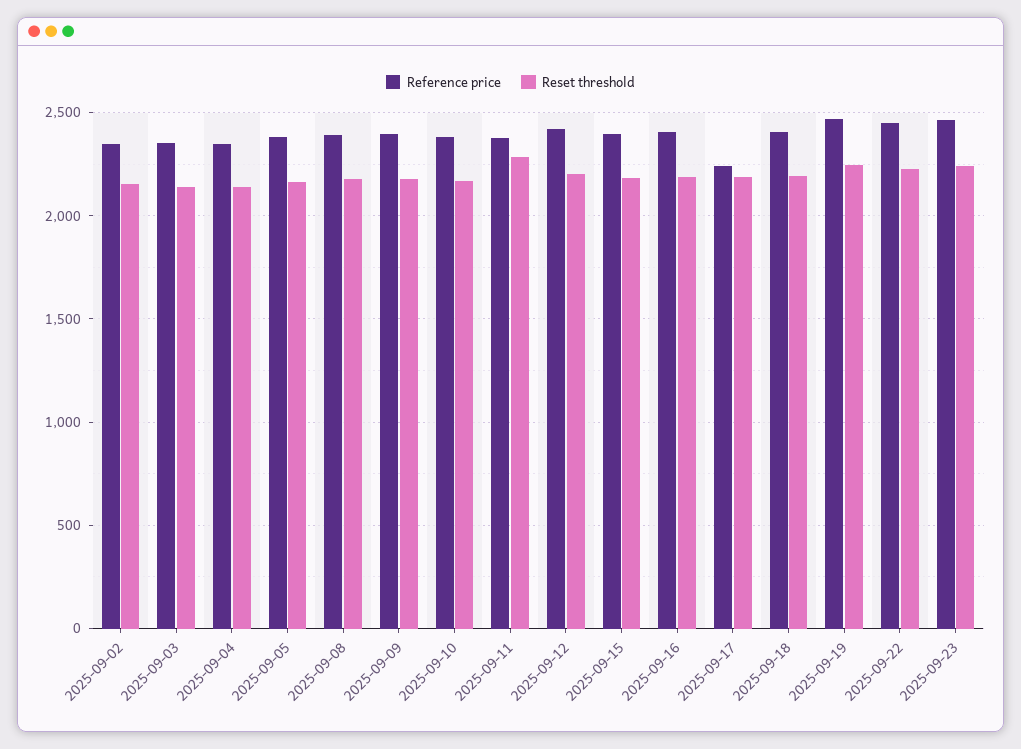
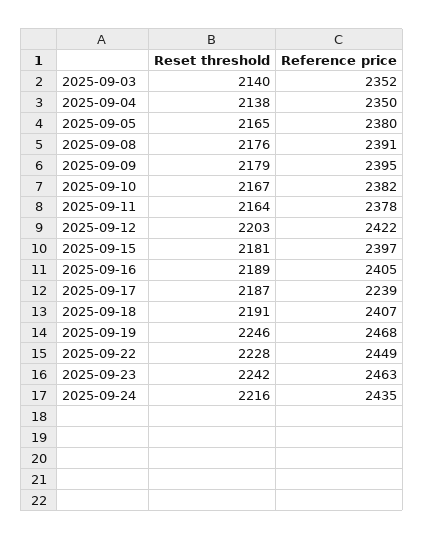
Reference price, 2025-09-02: 2350 -> none
Reset threshold, 2025-09-02: 2150 -> none
Reset threshold, 2025-09-11: 2300 -> 2164
Reset threshold, 2025-09-24: none -> 2216
Reference price, 2025-09-24: none -> 2435

